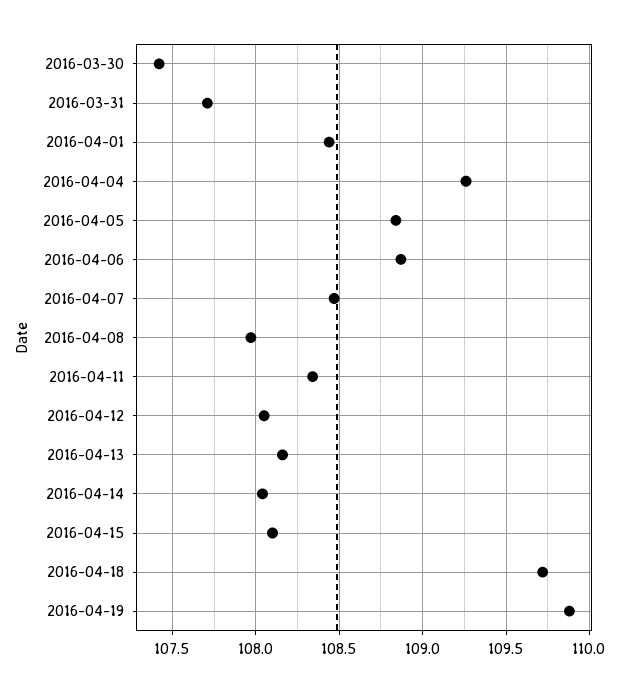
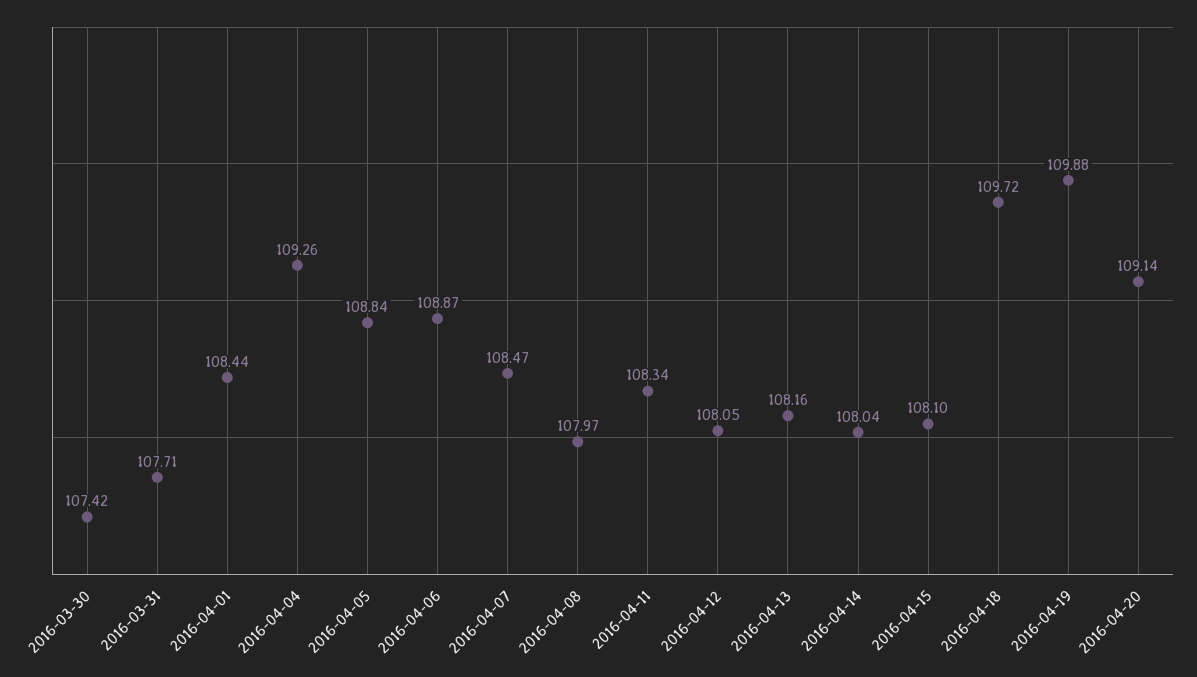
2016-04-20: none -> 109.14

